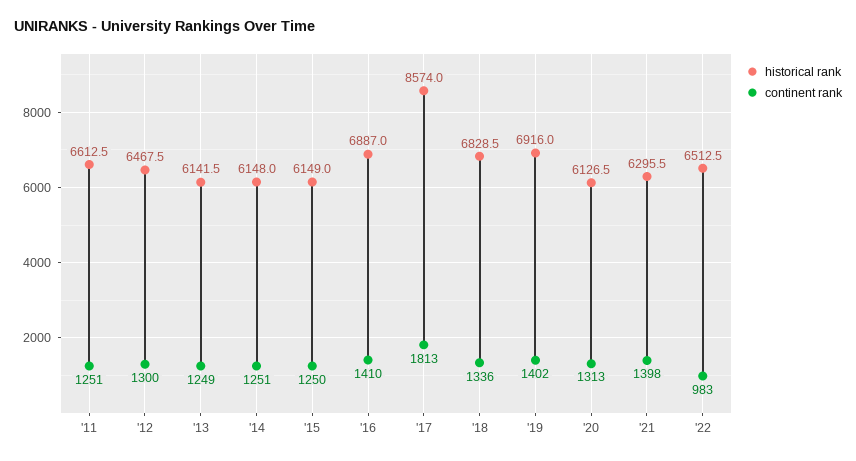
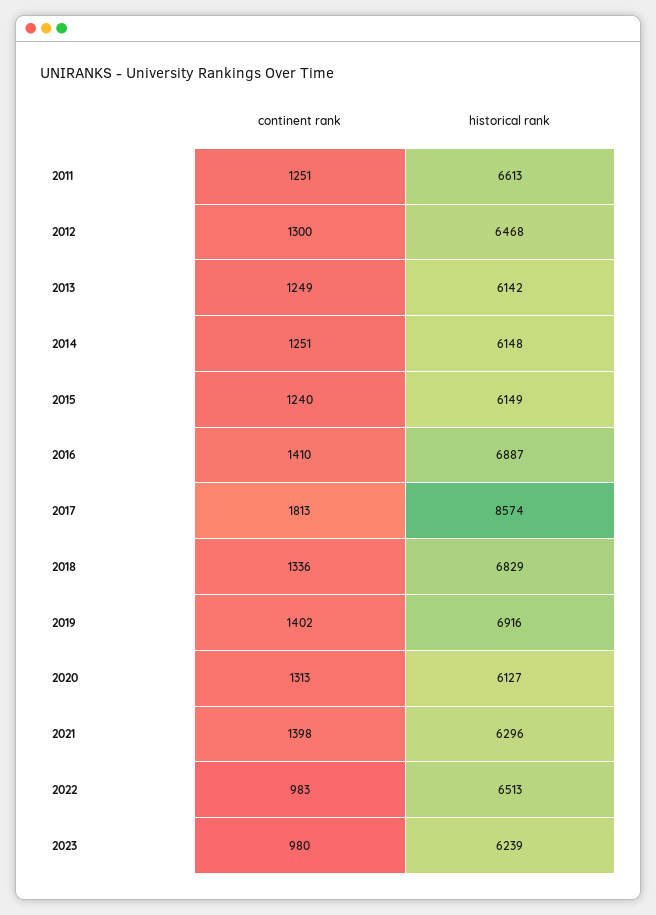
continent rank, '15: 1250 -> 1240
continent rank, 2023: none -> 980
historical rank, 2023: none -> 6239

